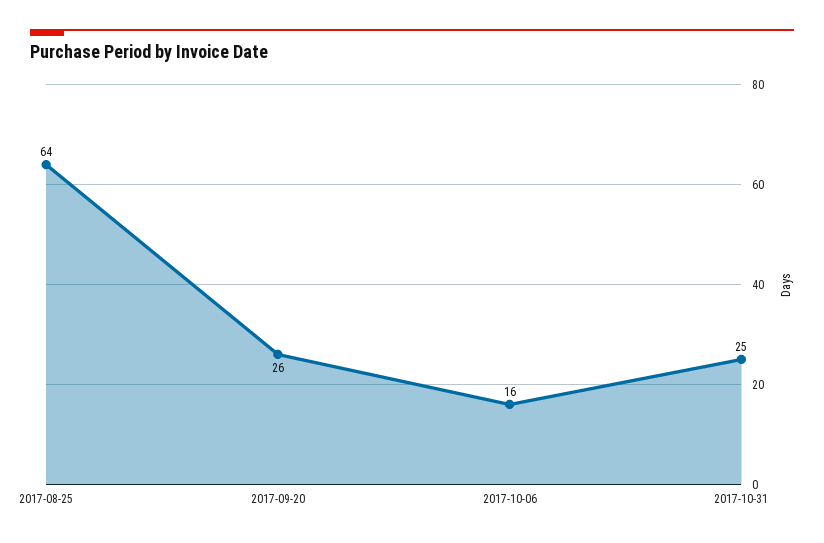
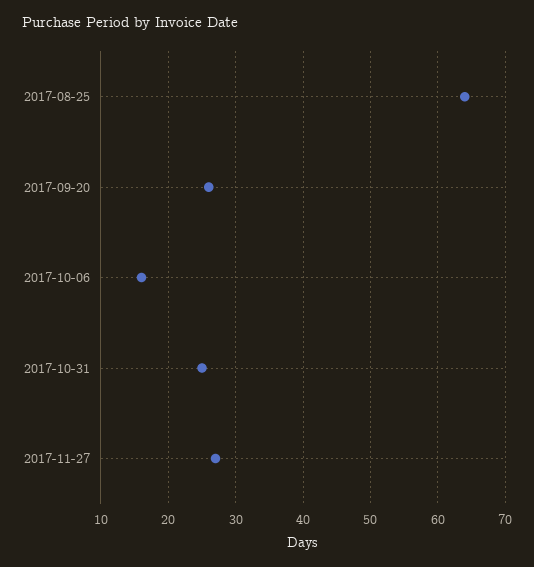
2017-11-27: none -> 27

